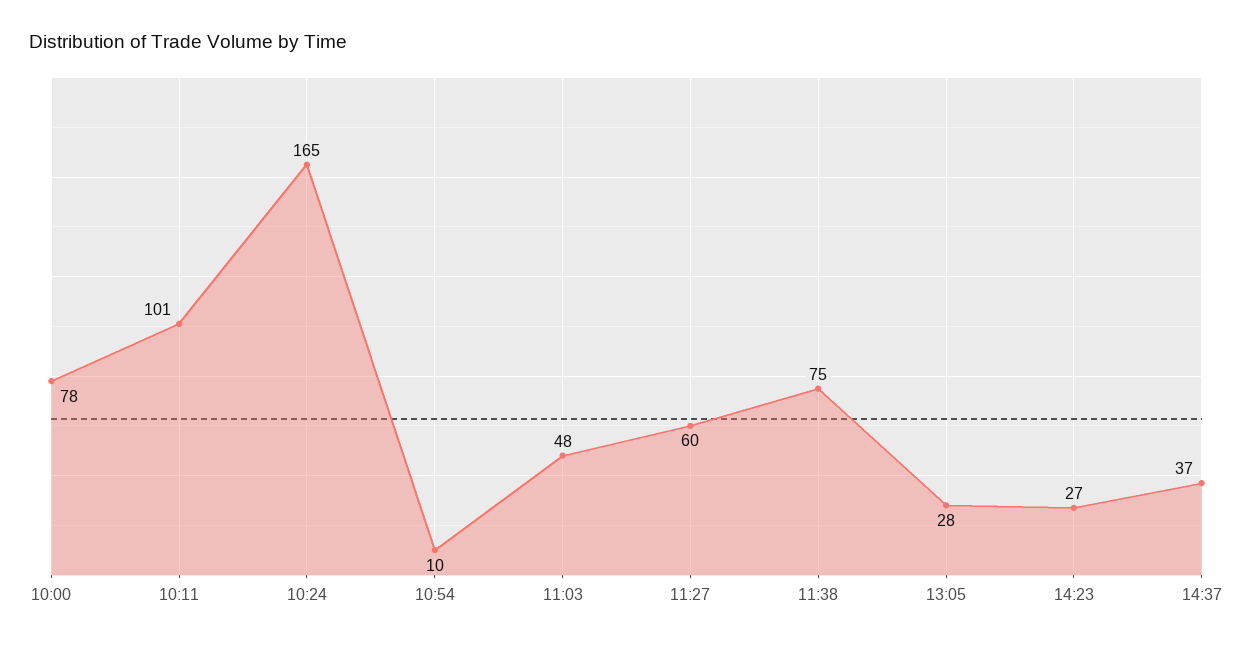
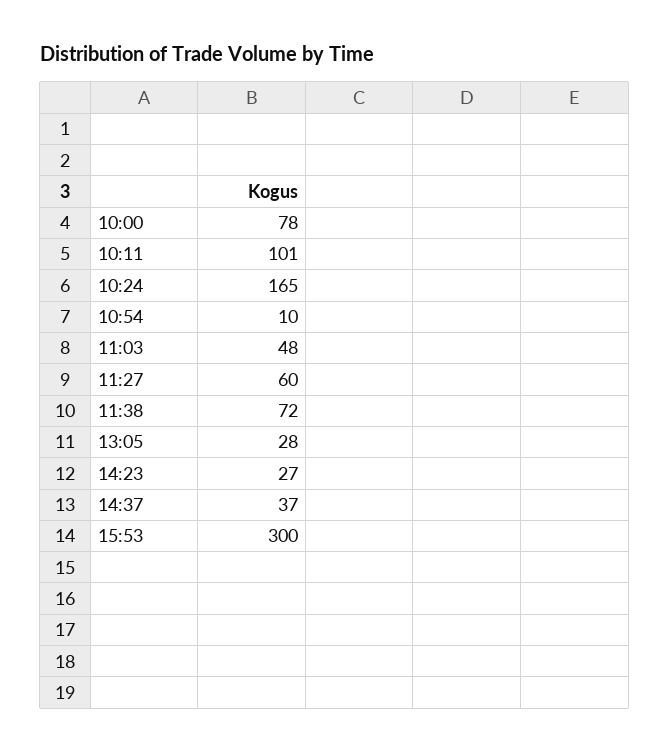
11:38: 75 -> 72
15:53: none -> 300

